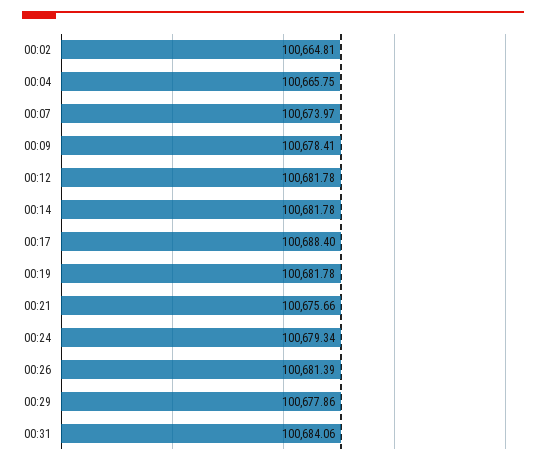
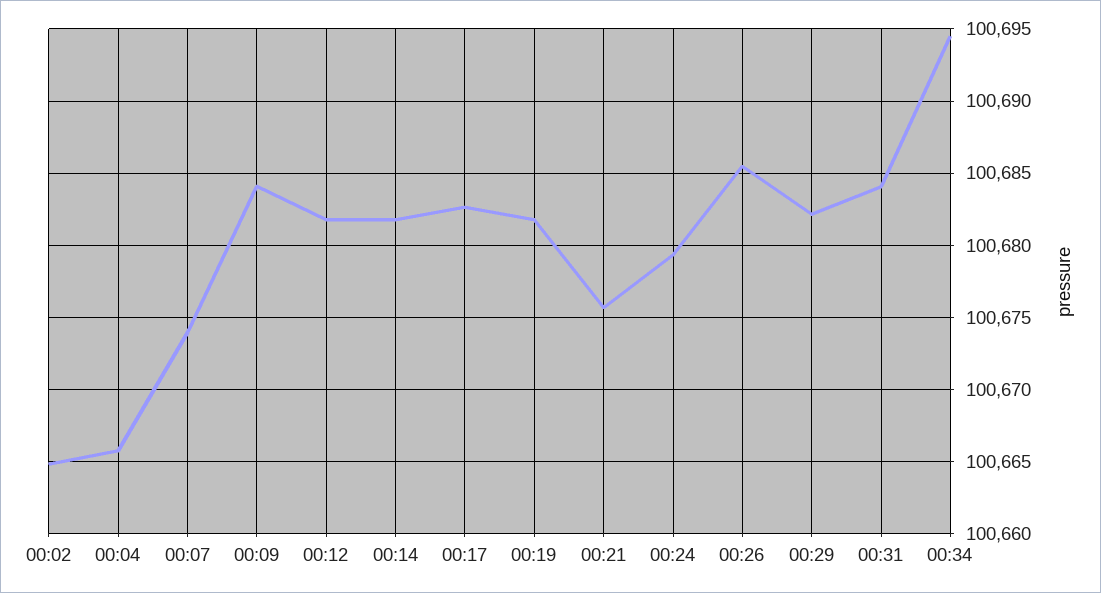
00:09: 100678.41 -> 100684
00:17: 100688.4 -> 100682.5
00:26: 100681.39 -> 100685.5
00:29: 100677.86 -> 100682
00:34: none -> 100694.5

